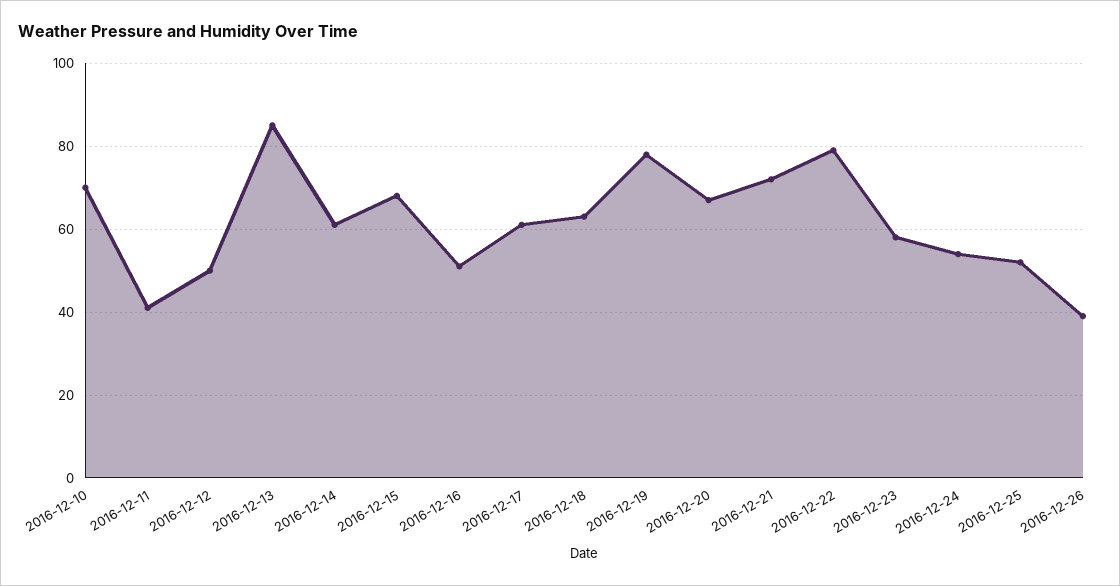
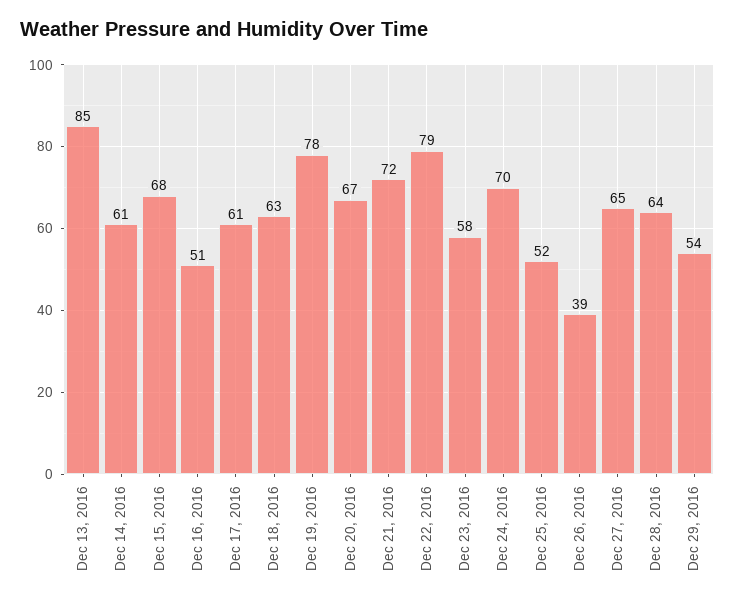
2016-12-10: 70 -> none
2016-12-11: 40 -> none
2016-12-12: 50 -> none
2016-12-24: 55 -> 70
Dec 27, 2016: none -> 65
Dec 28, 2016: none -> 64
Dec 29, 2016: none -> 54

